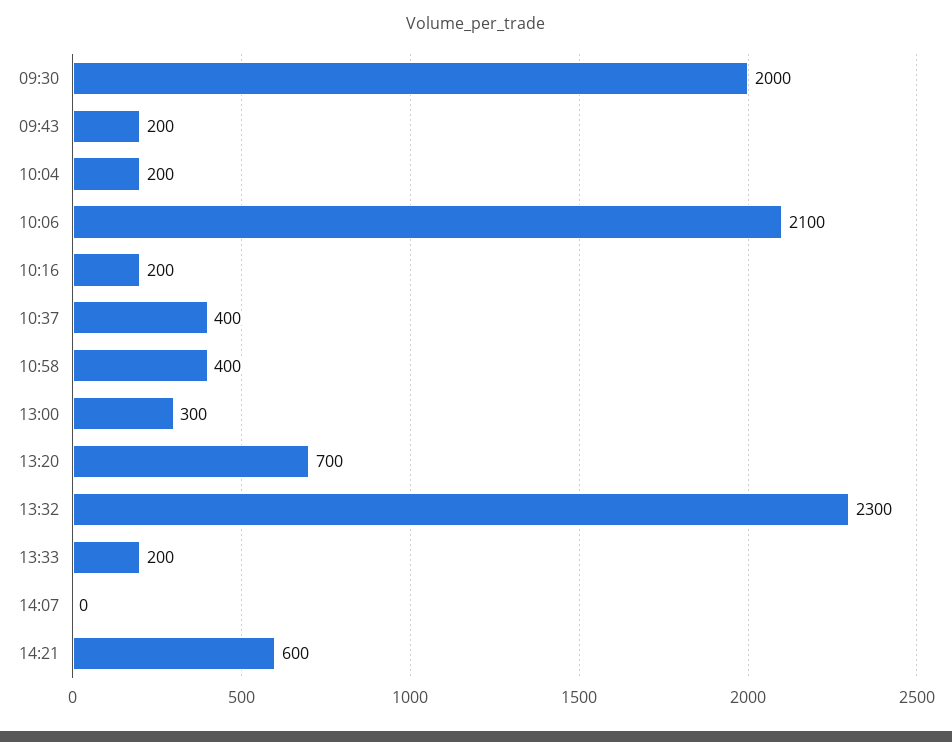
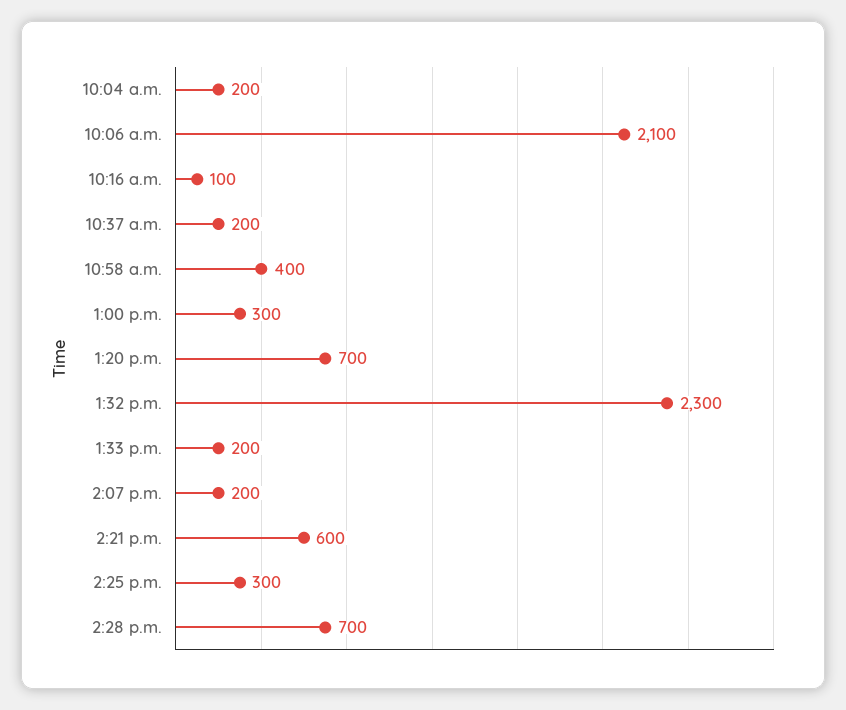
09:30: 2000 -> none
09:43: 200 -> none
10:16: 200 -> 100
10:37: 400 -> 200
14:07: 0 -> 200
2:25 p.m.: none -> 300
2:28 p.m.: none -> 700

